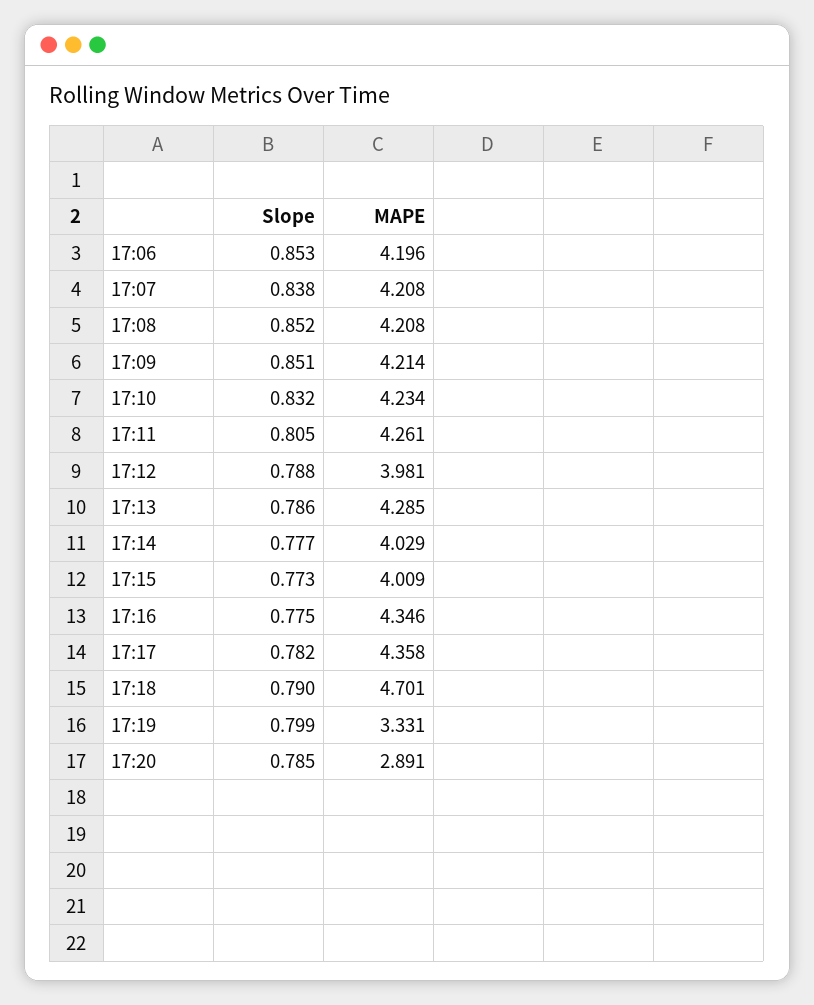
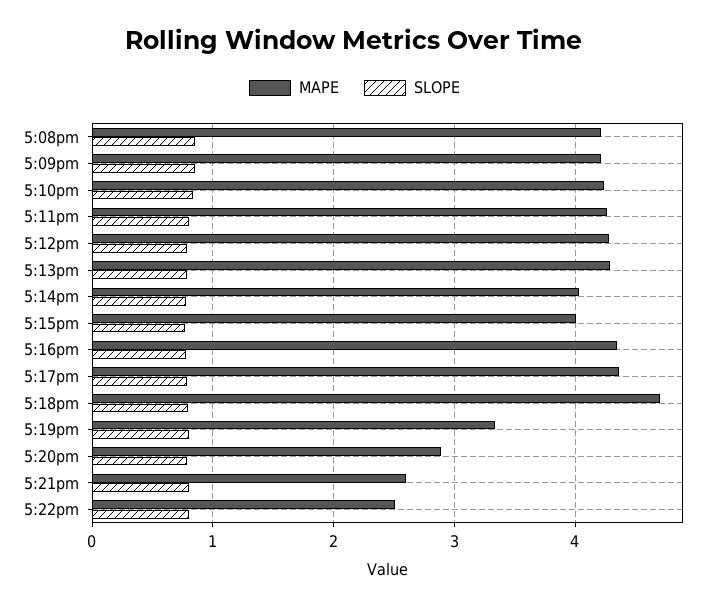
Slope, 17:06: 0.853 -> none
MAPE, 17:06: 4.196 -> none
Slope, 17:07: 0.838 -> none
MAPE, 17:07: 4.208 -> none
MAPE, 17:12: 3.981 -> 4.3
MAPE, 5:21pm: none -> 2.6
Slope, 5:21pm: none -> 0.8
MAPE, 5:22pm: none -> 2.5
Slope, 5:22pm: none -> 0.8

